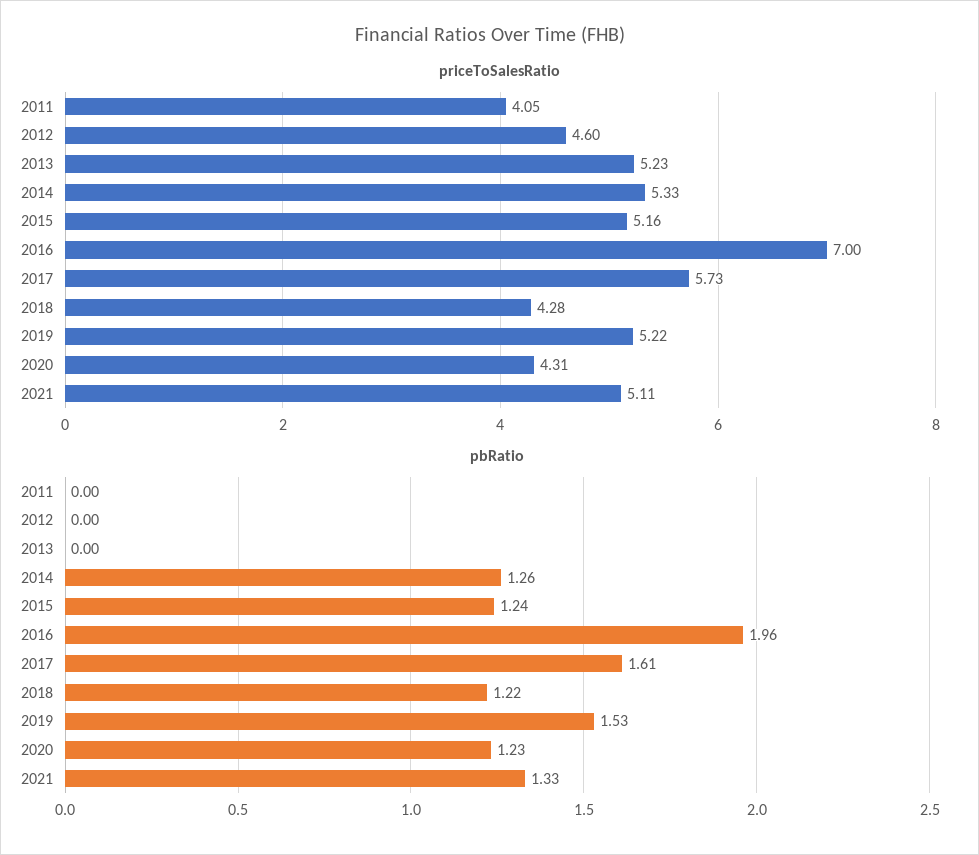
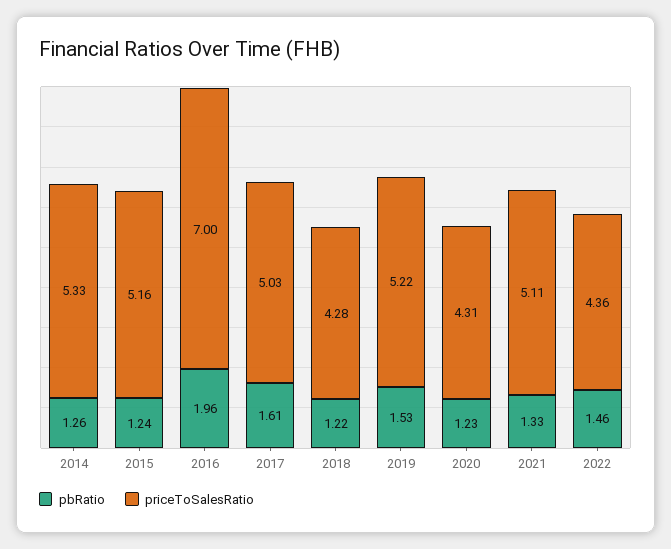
priceToSalesRatio, 2011: 4.05 -> none
priceToSalesRatio, 2012: 4.6 -> none
priceToSalesRatio, 2013: 5.23 -> none
priceToSalesRatio, 2017: 5.73 -> 5.03
pbRatio, 2011: 0 -> none
pbRatio, 2012: 0 -> none
pbRatio, 2013: 0 -> none
pbRatio, 2022: none -> 1.46
priceToSalesRatio, 2022: none -> 4.36

